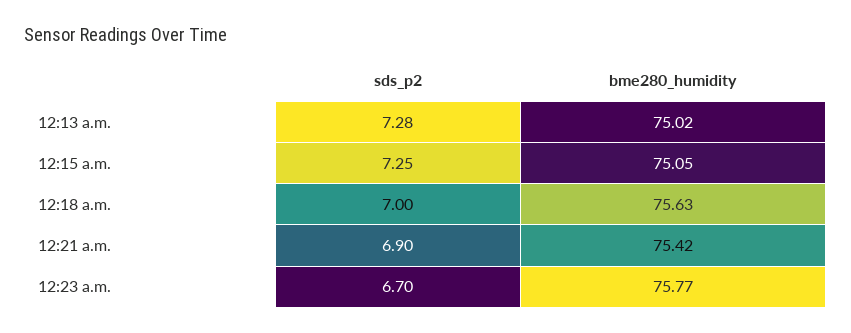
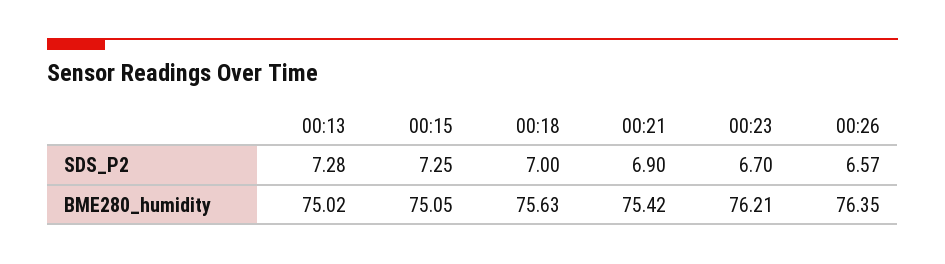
bme280_humidity, 12:23 a.m.: 75.77 -> 76.21
sds_p2, 00:26: none -> 6.57
bme280_humidity, 00:26: none -> 76.35

